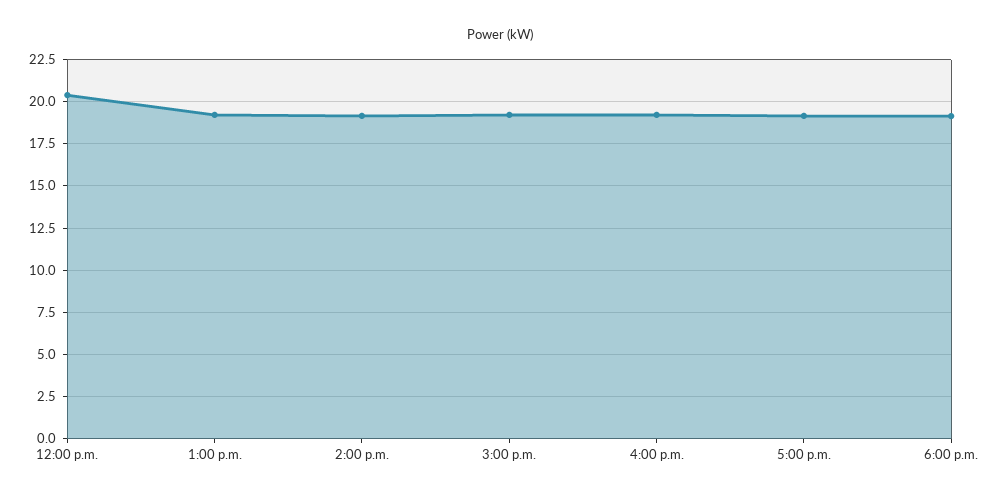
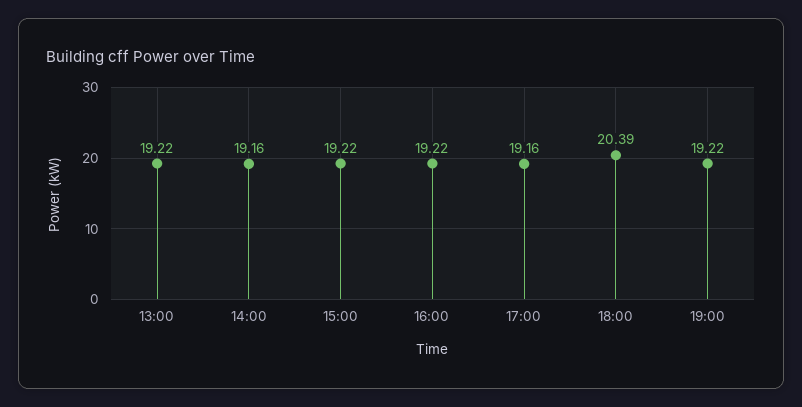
12:00 p.m.: 20.5 -> none
6:00 p.m.: 19 -> 20.39
19:00: none -> 19.22

